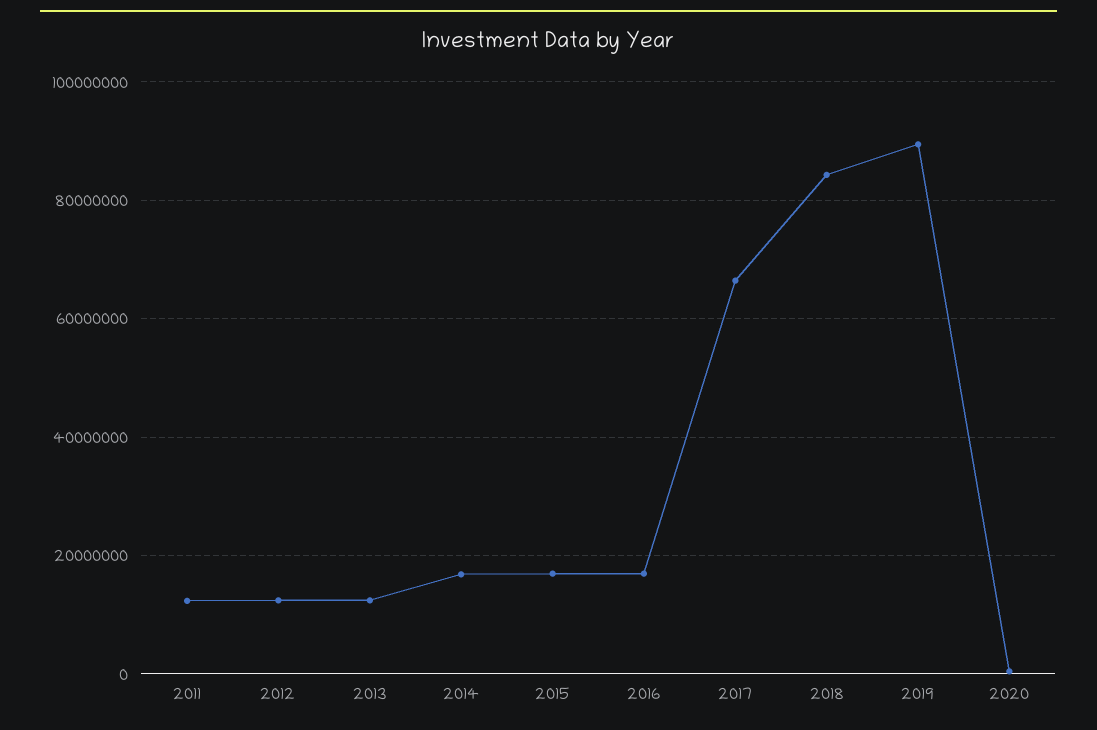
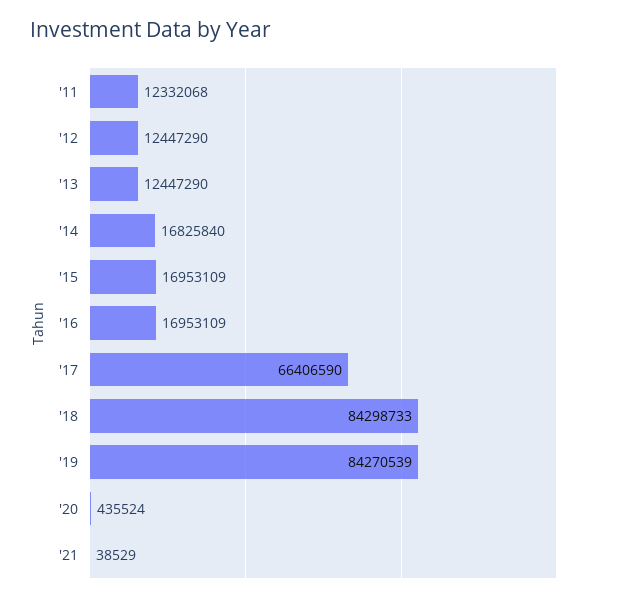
2019: 90000000 -> 84270539
'21: none -> 38529

